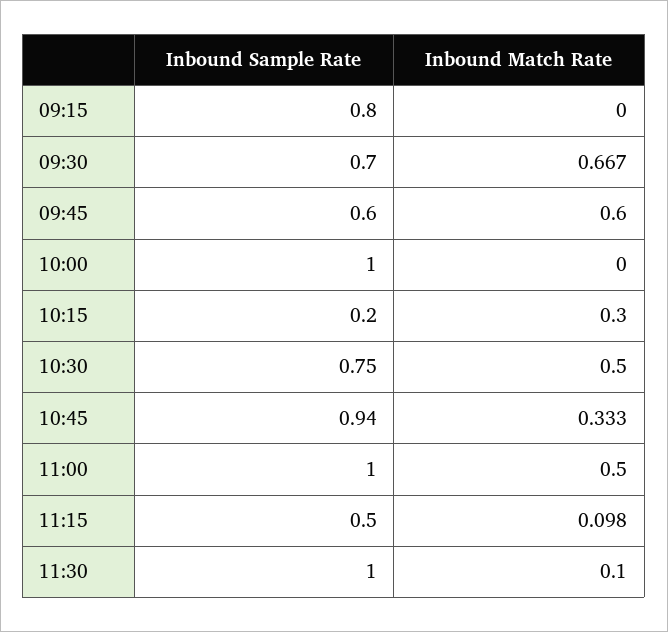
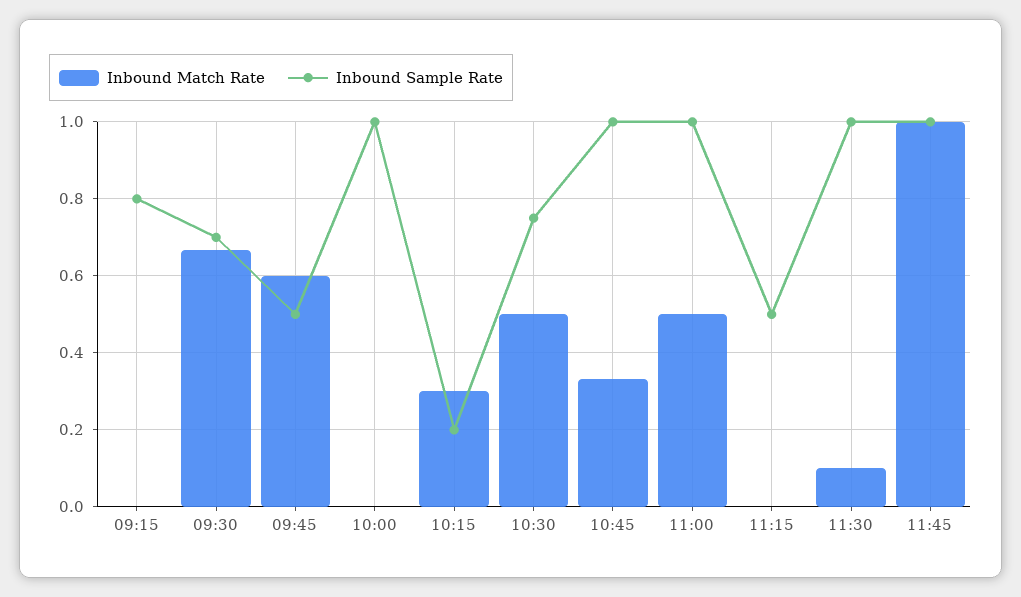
Inbound Sample Rate, 09:45: 0.6 -> 0.5
Inbound Sample Rate, 10:45: 0.94 -> 1
Inbound Match Rate, 11:15: 0.098 -> 0
Inbound Match Rate, 11:45: none -> 1
Inbound Sample Rate, 11:45: none -> 1

